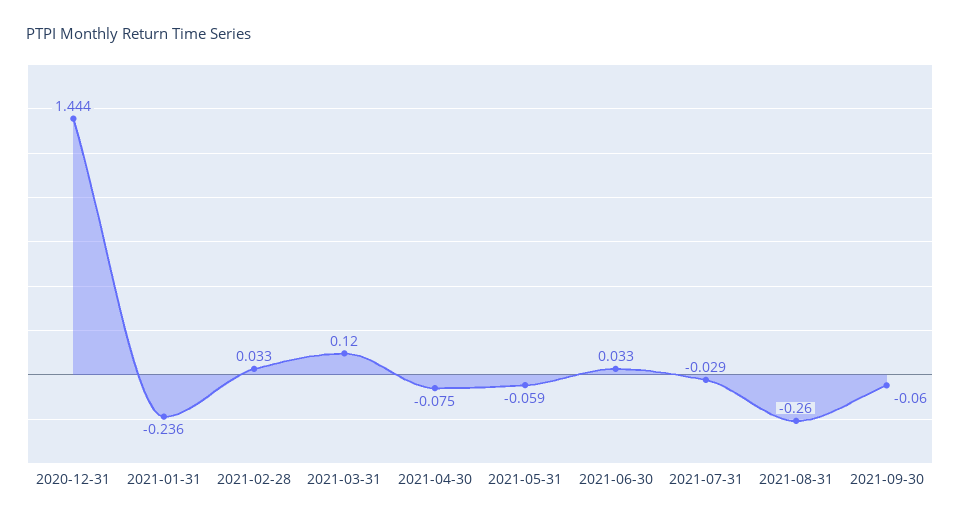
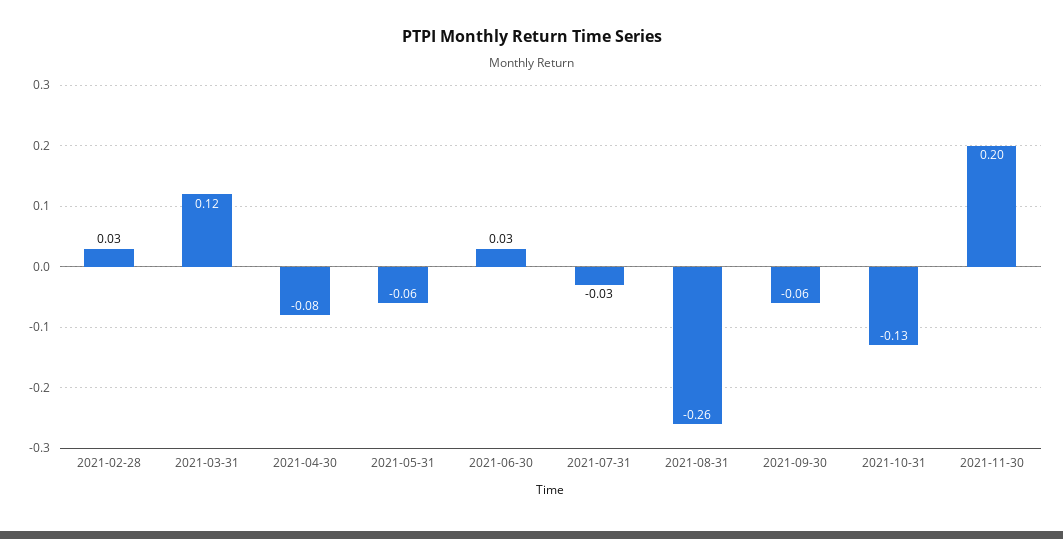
2020-12-31: 1.444 -> none
2021-01-31: -0.236 -> none
2021-10-31: none -> -0.13
2021-11-30: none -> 0.2

